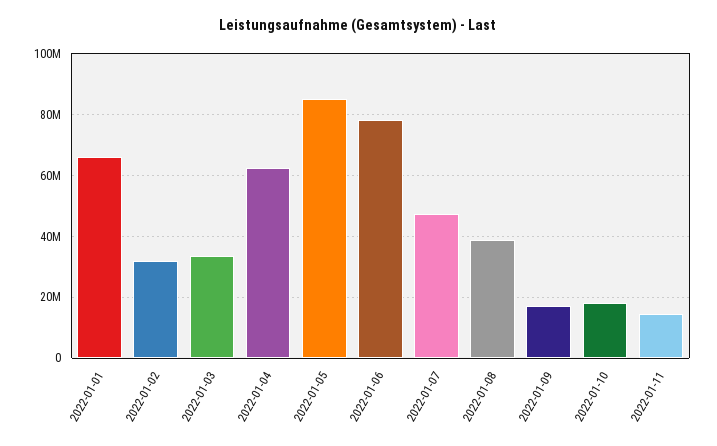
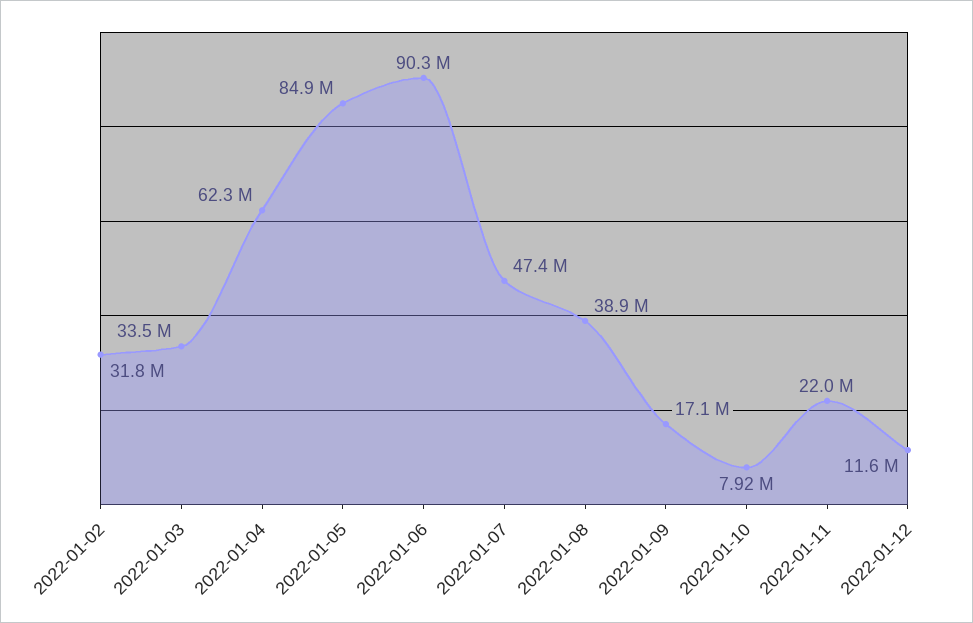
2022-01-01: 66000000 -> none
2022-01-06: 78000000 -> 90300000
2022-01-10: 18000000 -> 7920000
2022-01-11: 14000000 -> 22000000
2022-01-12: none -> 11600000

